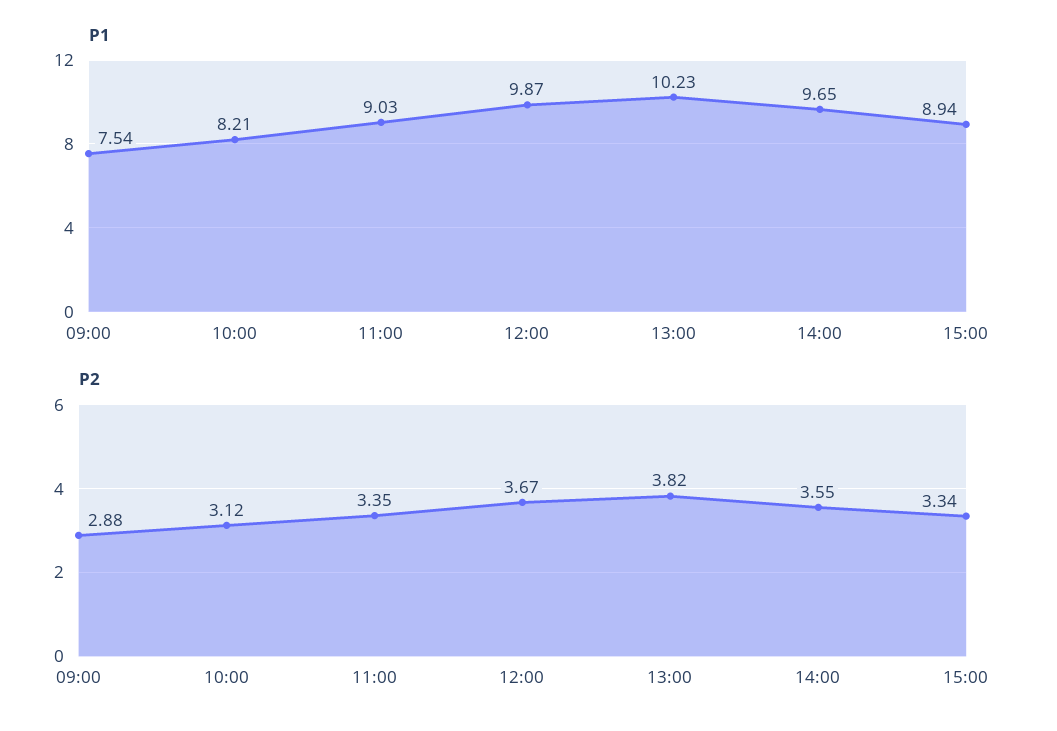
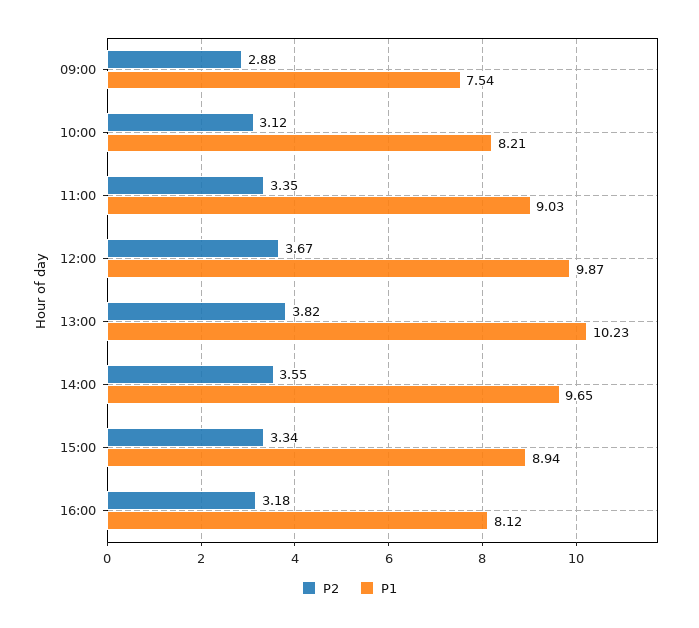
P2, 16:00: none -> 3.18
P1, 16:00: none -> 8.12

